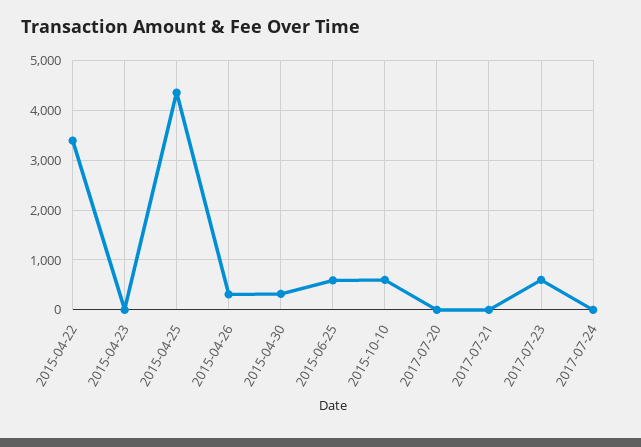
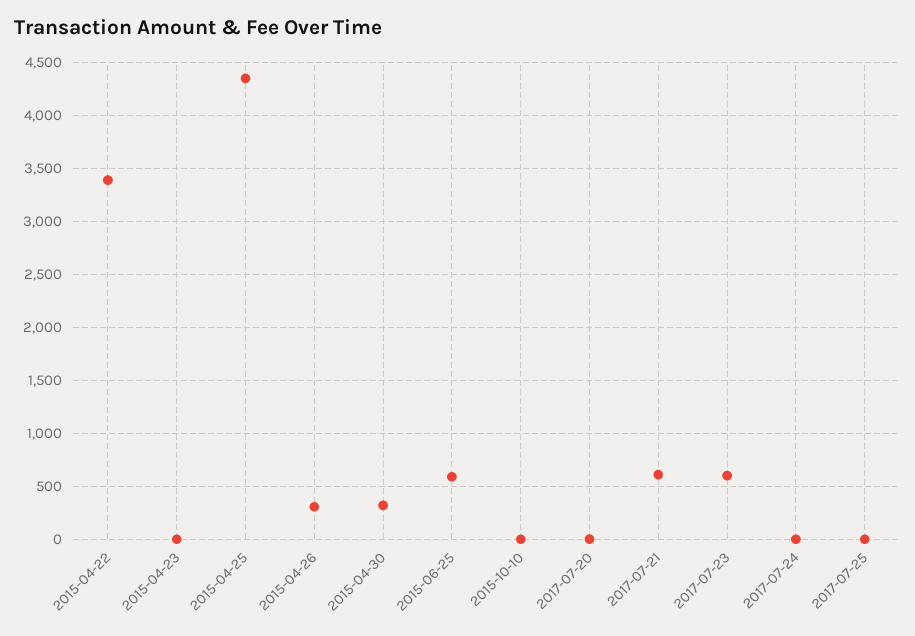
2015-10-10: 600 -> 0
2017-07-21: 0 -> 600
2017-07-25: none -> 0

